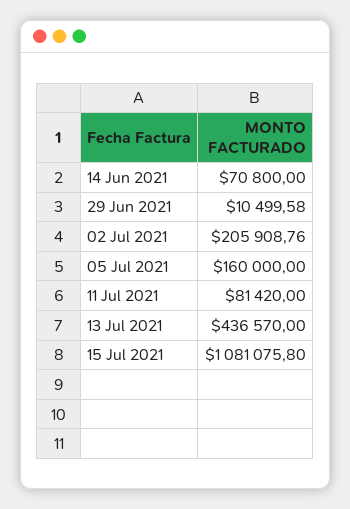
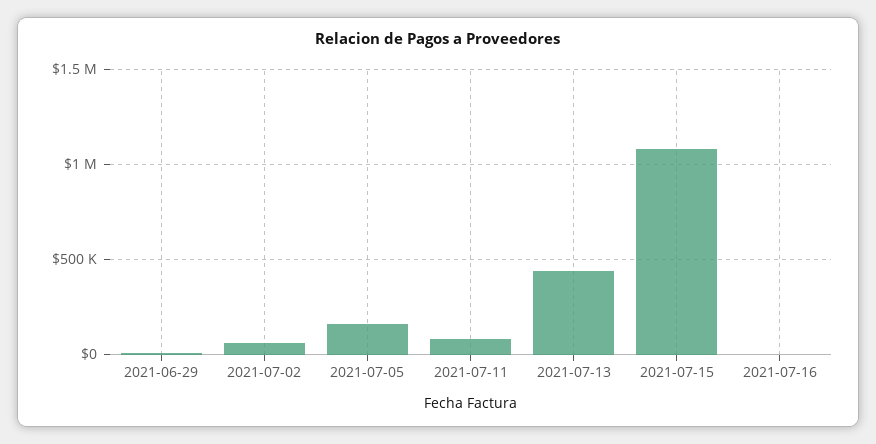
14 Jun 2021: 70800 -> none
02 Jul 2021: 205908.76 -> 50000
2021-07-16: none -> 0

